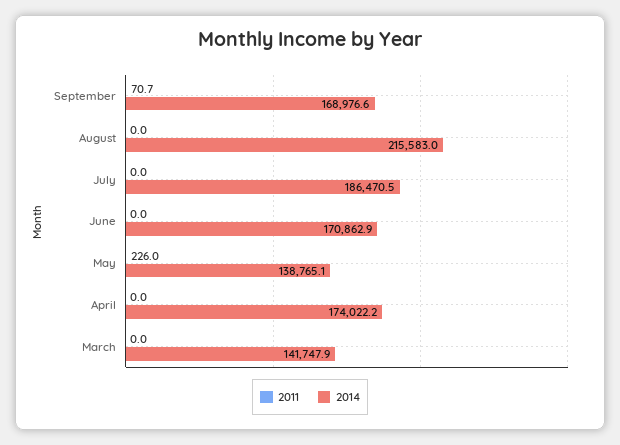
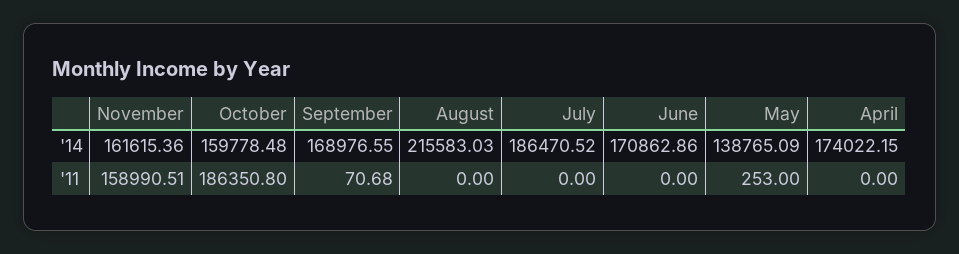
2011, May: 226 -> 253
2011, March: 0 -> none
2014, March: 141747.9 -> none
2014, November: none -> 161615.36
2014, October: none -> 159778.48
2011, November: none -> 158990.51
2011, October: none -> 186350.8

